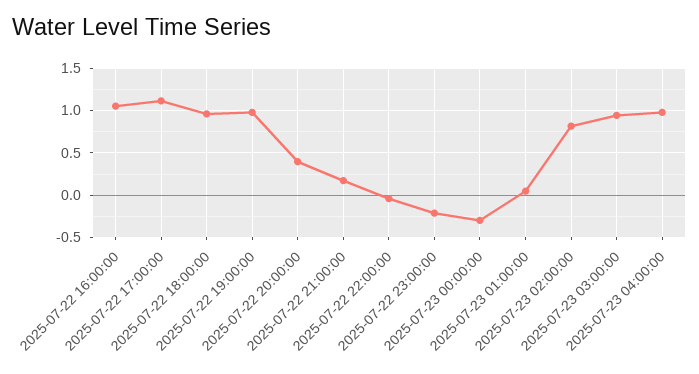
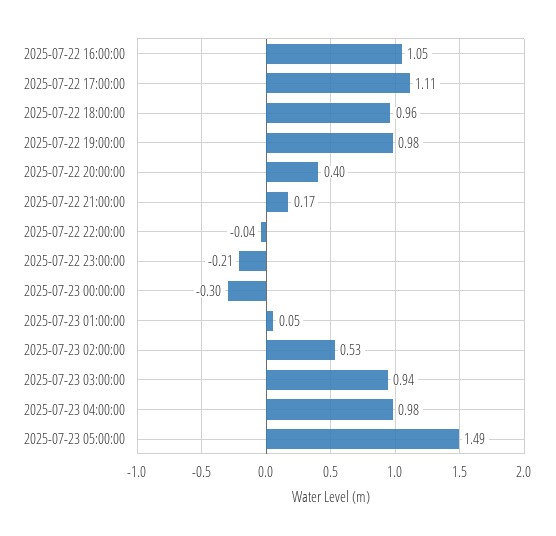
2025-07-23 02:00:00: 0.8 -> 0.53
2025-07-23 05:00:00: none -> 1.49

